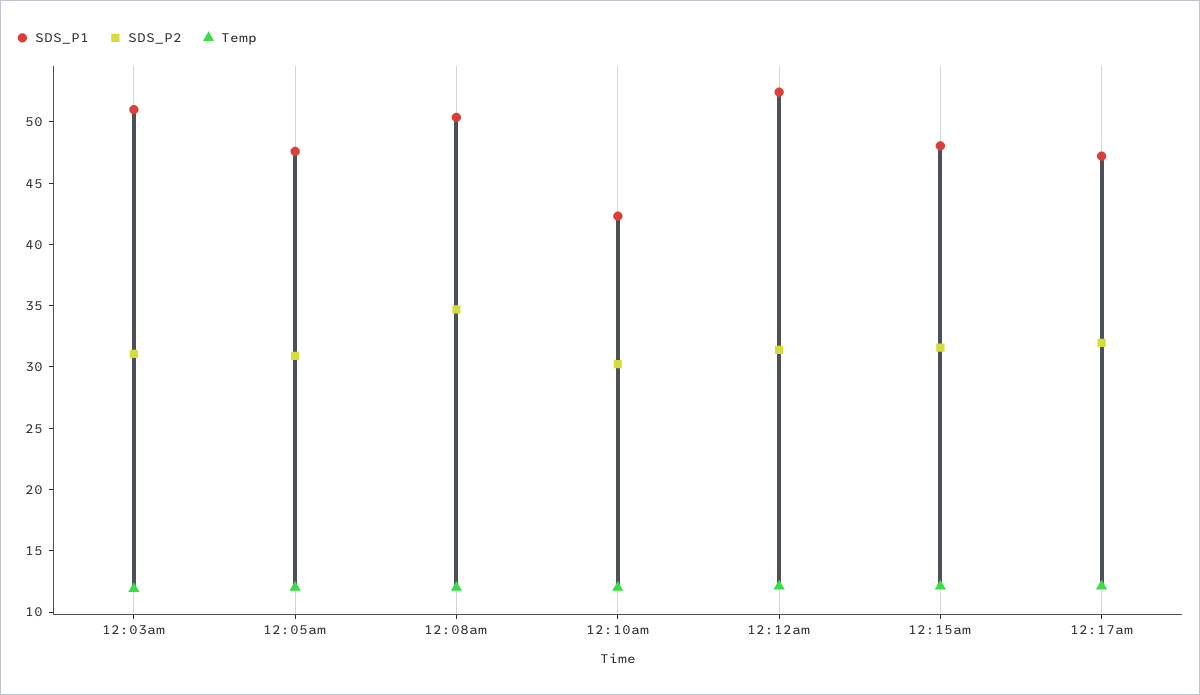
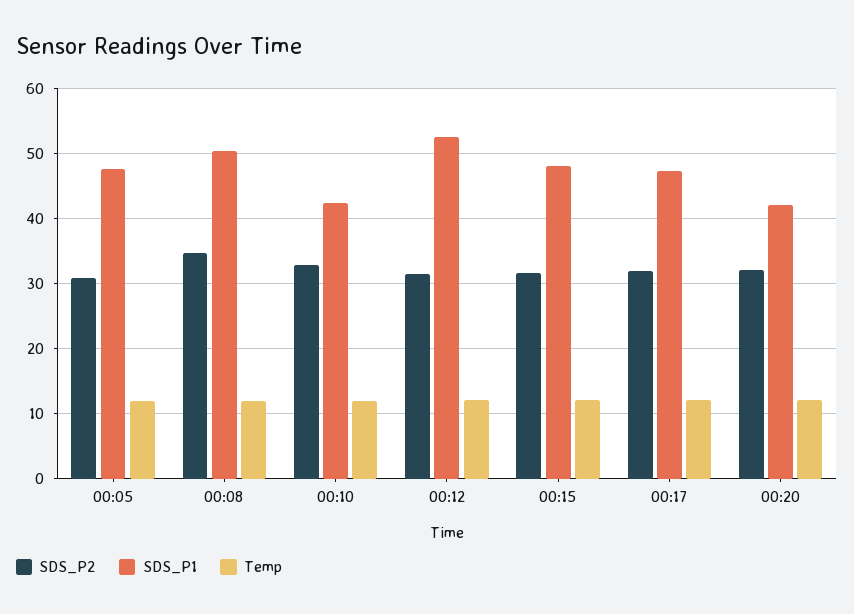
SDS_P1, 12:03am: 51 -> none
SDS_P2, 12:03am: 31 -> none
Temp, 12:03am: 12 -> none
SDS_P2, 12:10am: 30 -> 33
SDS_P2, 00:20: none -> 32
SDS_P1, 00:20: none -> 42
Temp, 00:20: none -> 12

